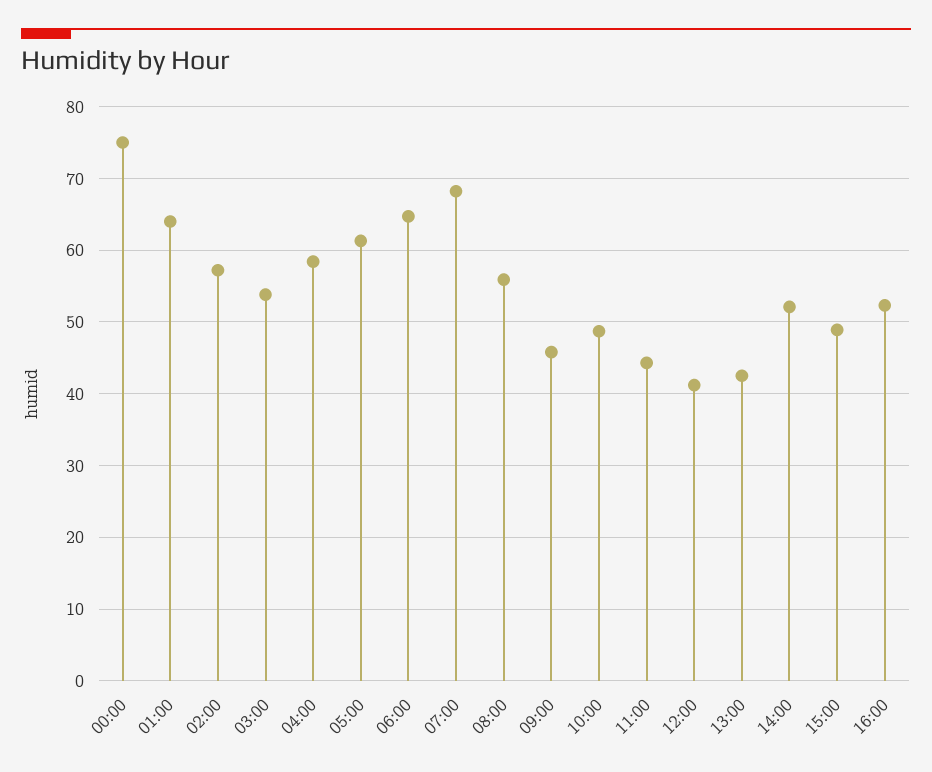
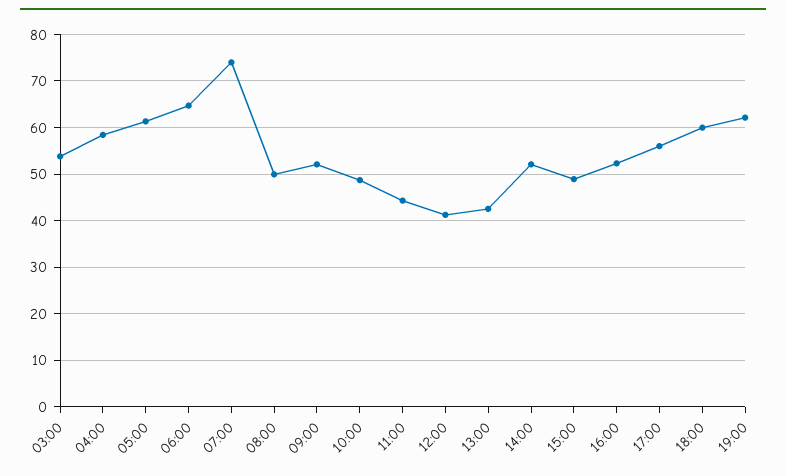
00:00: 75 -> none
01:00: 64 -> none
02:00: 57 -> none
07:00: 68 -> 74
08:00: 56 -> 50
09:00: 46 -> 52
17:00: none -> 56
18:00: none -> 60
19:00: none -> 62

